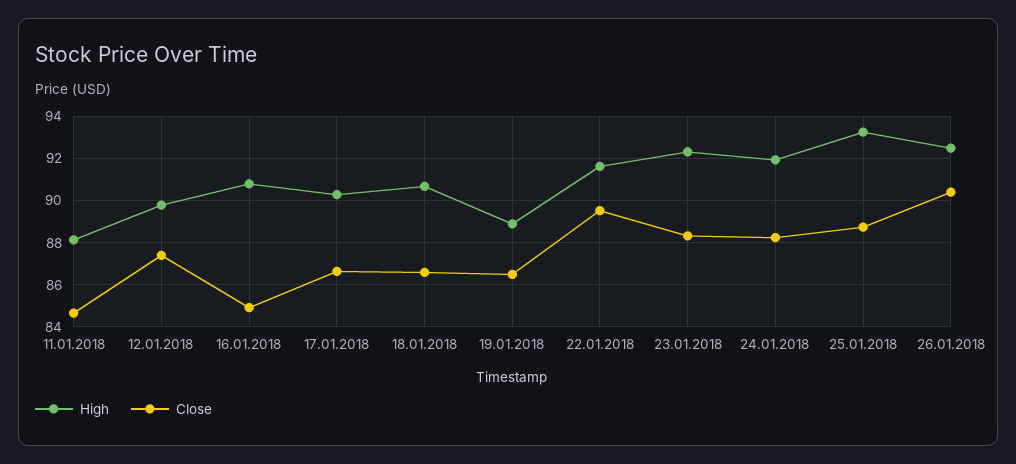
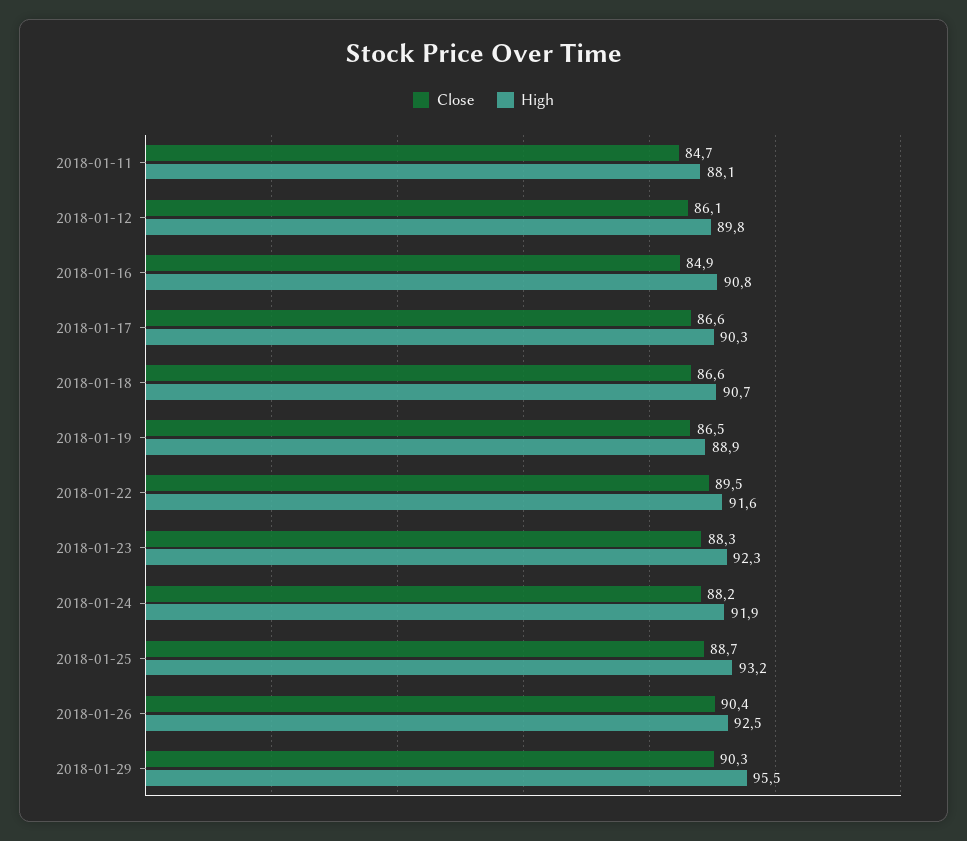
Close, 12.01.2018: 87.5 -> 86.1
Close, 2018-01-29: none -> 90.3
High, 2018-01-29: none -> 95.5

